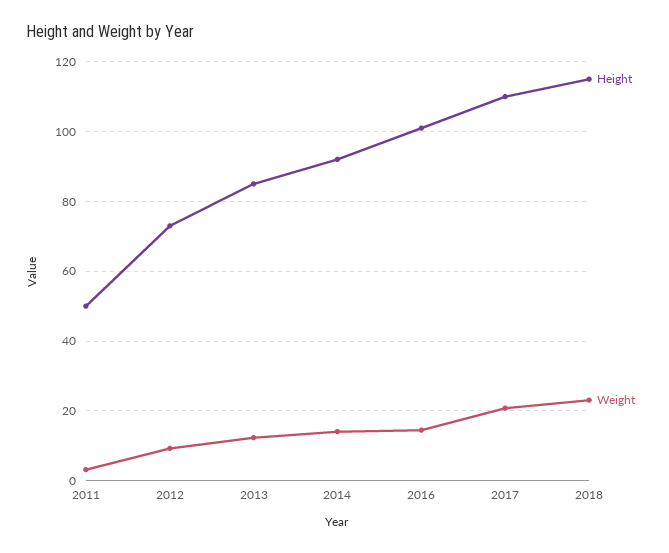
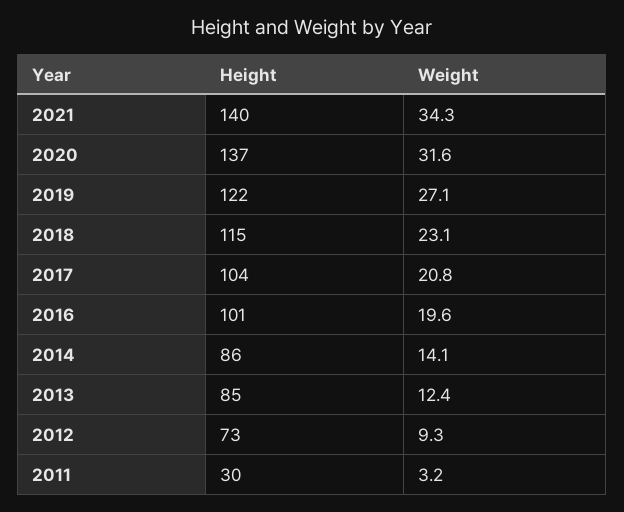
Height, 2011: 50 -> 30
Height, 2014: 92 -> 86
Weight, 2016: 14 -> 19.6
Height, 2017: 110 -> 104
Height, 2021: none -> 140
Weight, 2021: none -> 34.3
Height, 2020: none -> 137
Weight, 2020: none -> 31.6
Height, 2019: none -> 122
Weight, 2019: none -> 27.1

